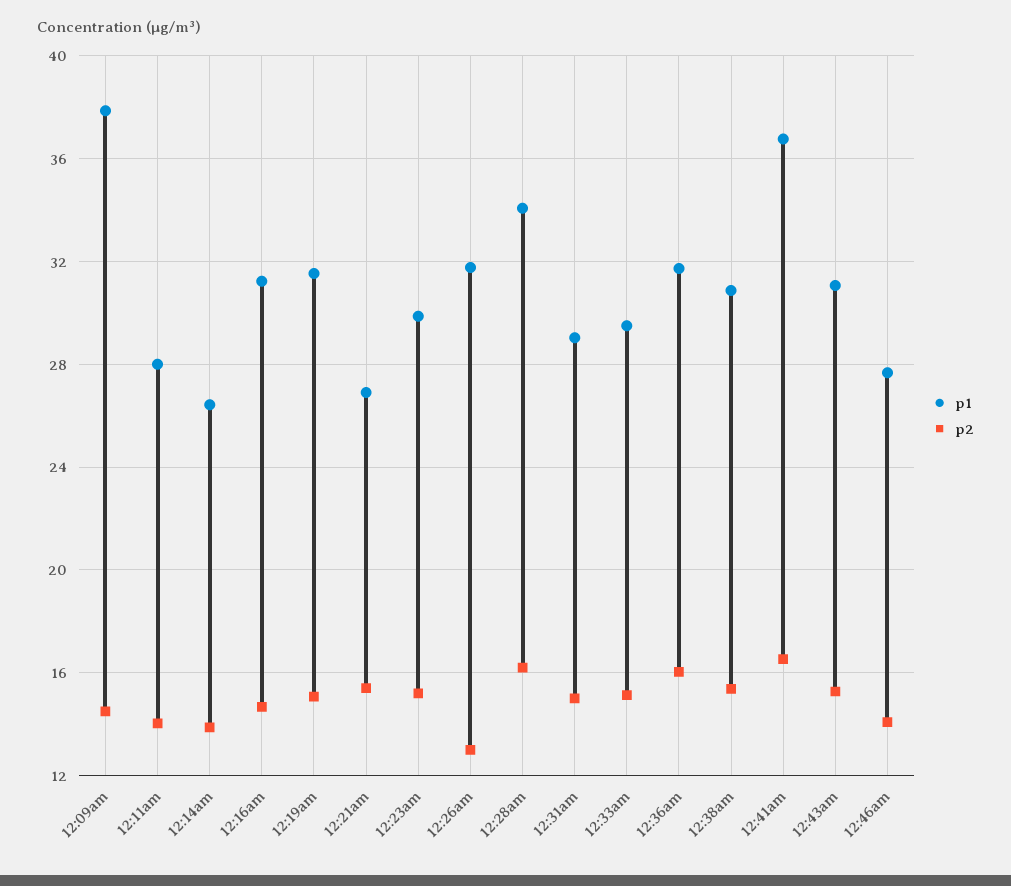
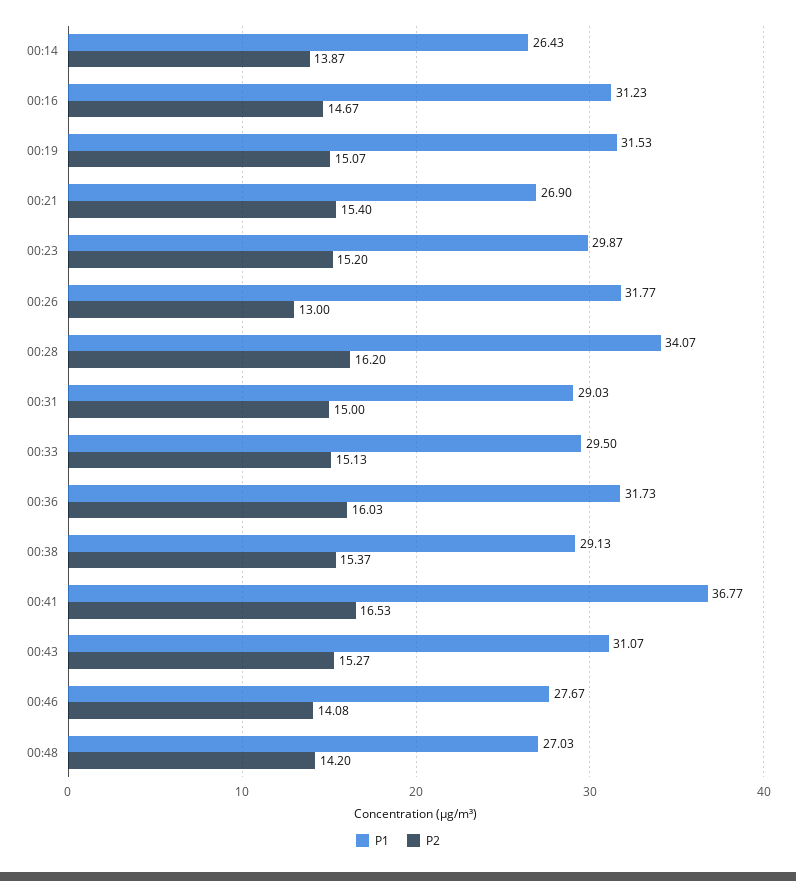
p1, 12:09am: 38 -> none
p2, 12:09am: 14.5 -> none
p1, 12:11am: 28 -> none
p2, 12:11am: 14 -> none
p1, 12:38am: 31 -> 29.13
p1, 00:48: none -> 27.03
p2, 00:48: none -> 14.2

